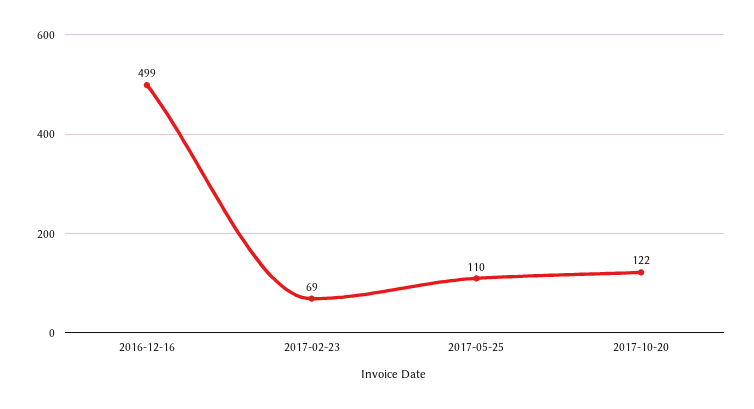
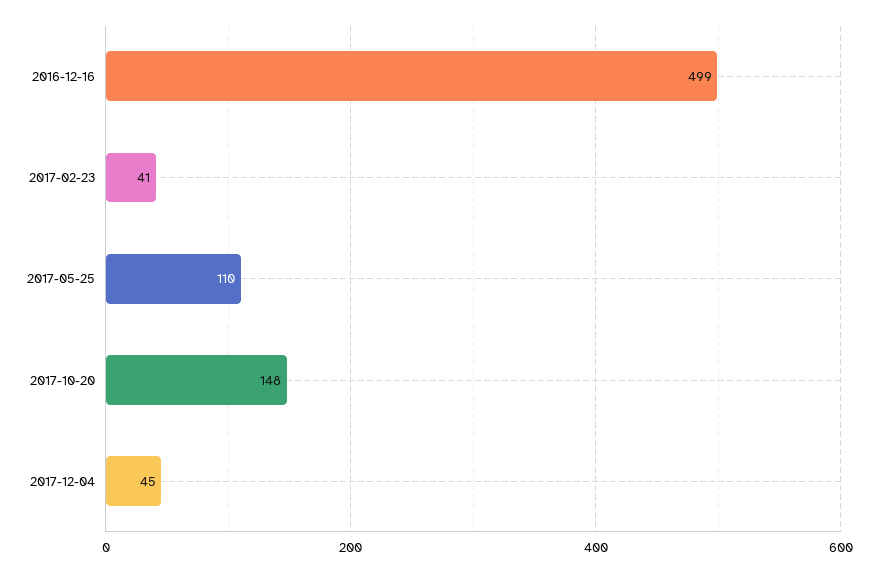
2017-02-23: 69 -> 41
2017-10-20: 122 -> 148
2017-12-04: none -> 45

